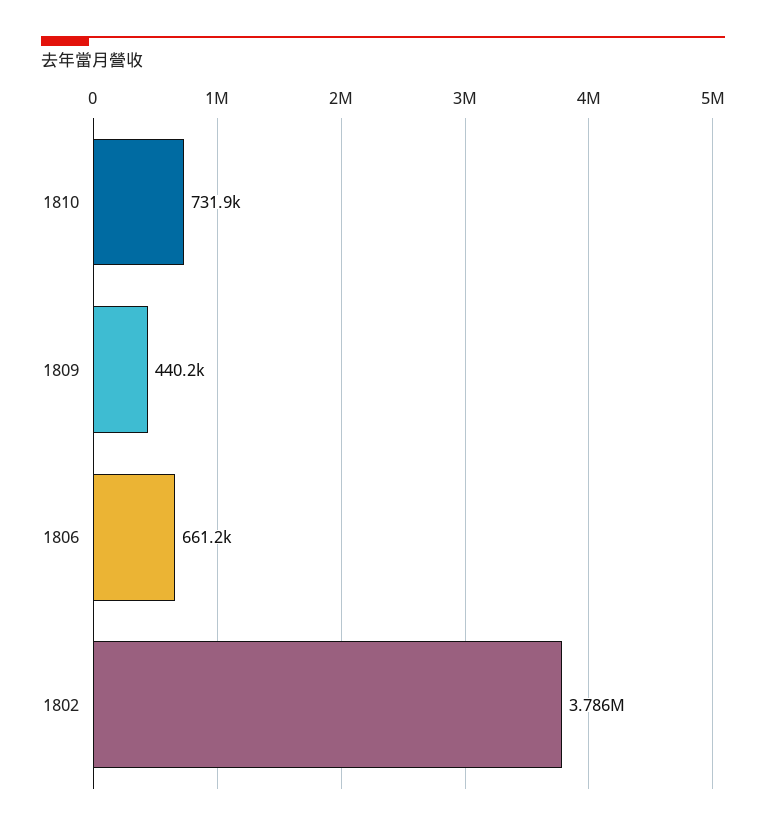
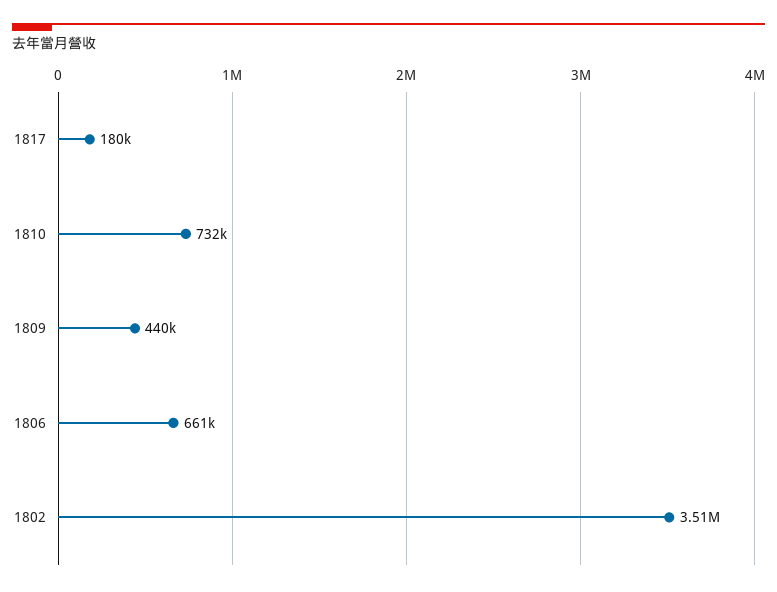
1802: 3786000 -> 3510000
1817: none -> 180000

